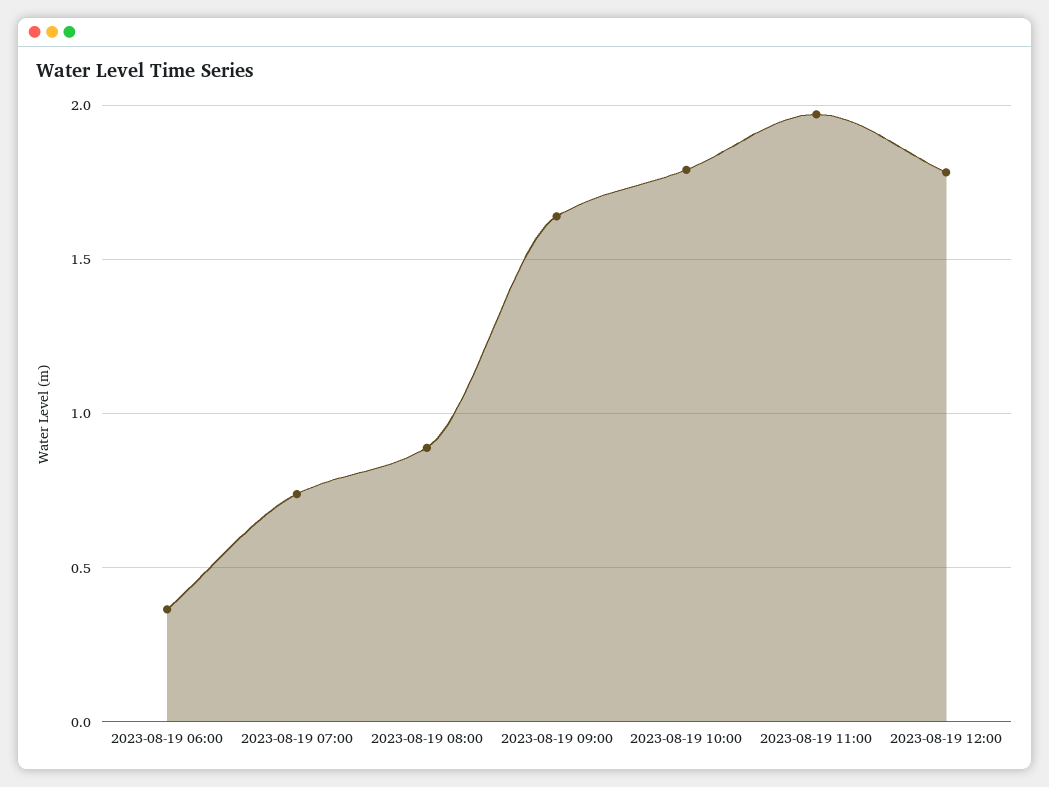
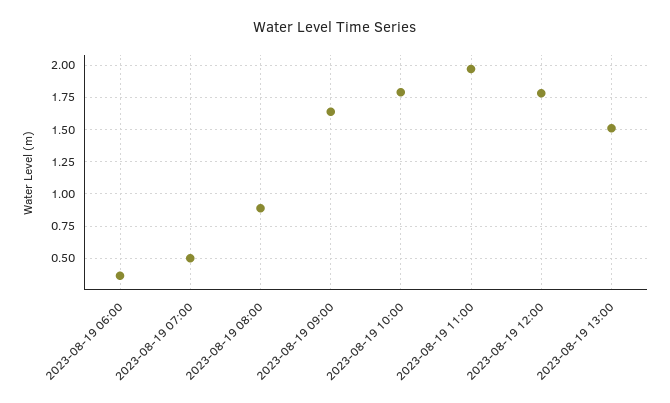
2023-08-19 07:00: 0.75 -> 0.5
2023-08-19 13:00: none -> 1.5

